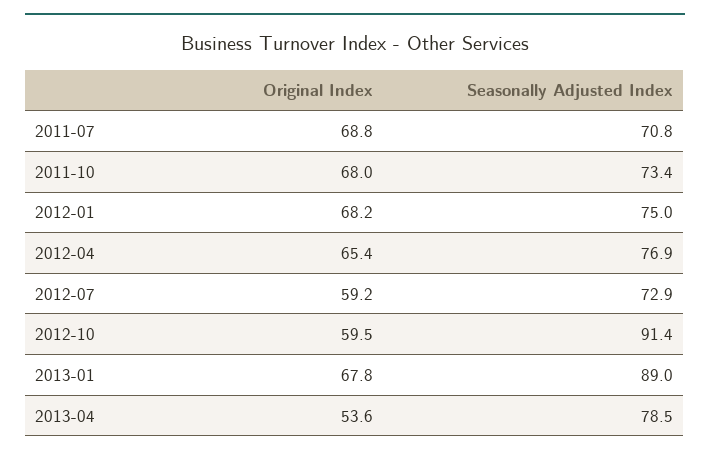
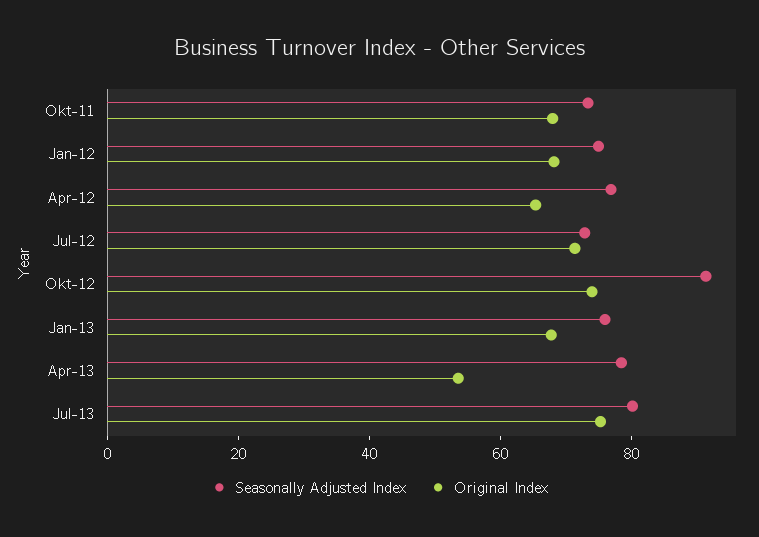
Original Index, 2011-07: 68.8 -> none
Seasonally Adjusted Index, 2011-07: 70.8 -> none
Original Index, 2012-07: 59.2 -> 70
Original Index, 2012-10: 59.5 -> 75
Seasonally Adjusted Index, 2013-01: 89 -> 75
Seasonally Adjusted Index, Jul-13: none -> 80
Original Index, Jul-13: none -> 75

